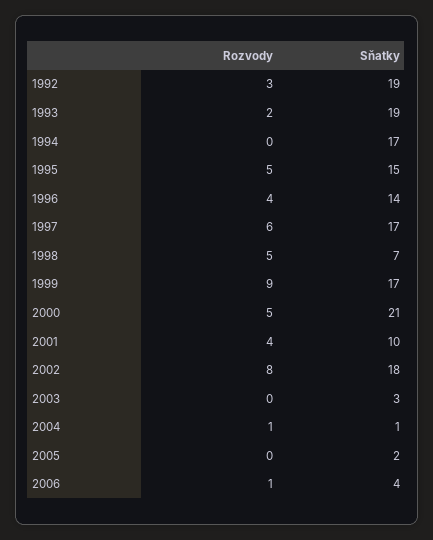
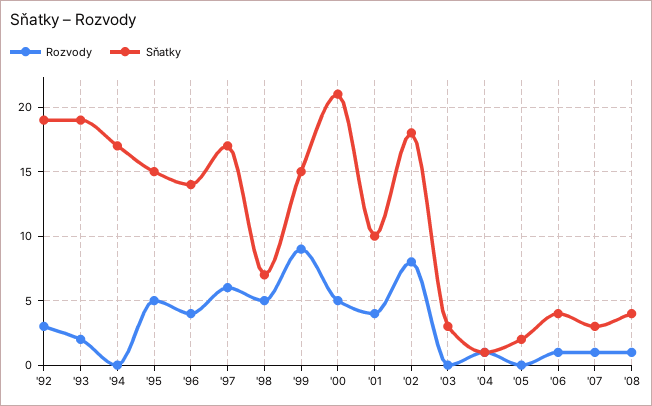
Sňatky, 1999: 17 -> 15
Rozvody, '07: none -> 1
Sňatky, '07: none -> 3
Rozvody, '08: none -> 1
Sňatky, '08: none -> 4

